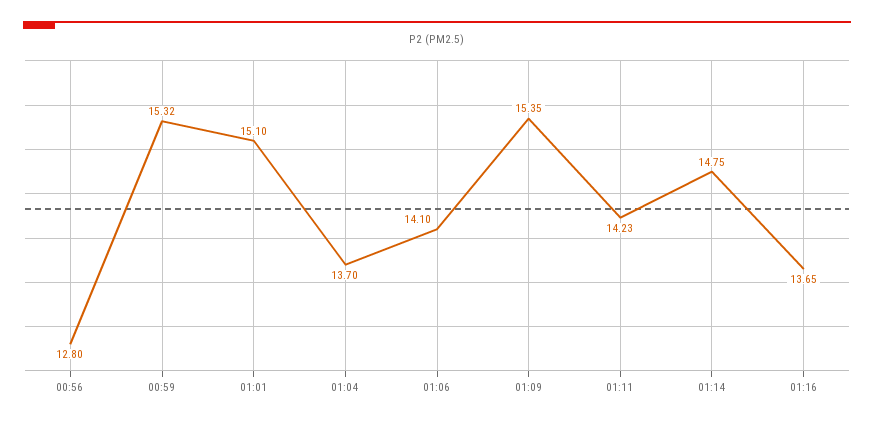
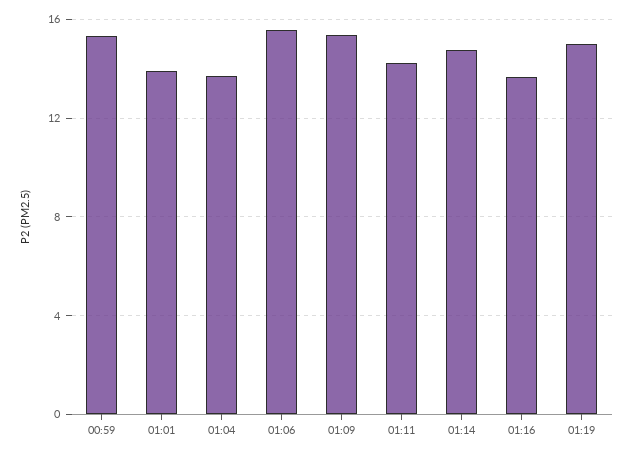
00:56: 12.8 -> none
01:01: 15.1 -> 14
01:06: 14.1 -> 15.5
01:19: none -> 15

